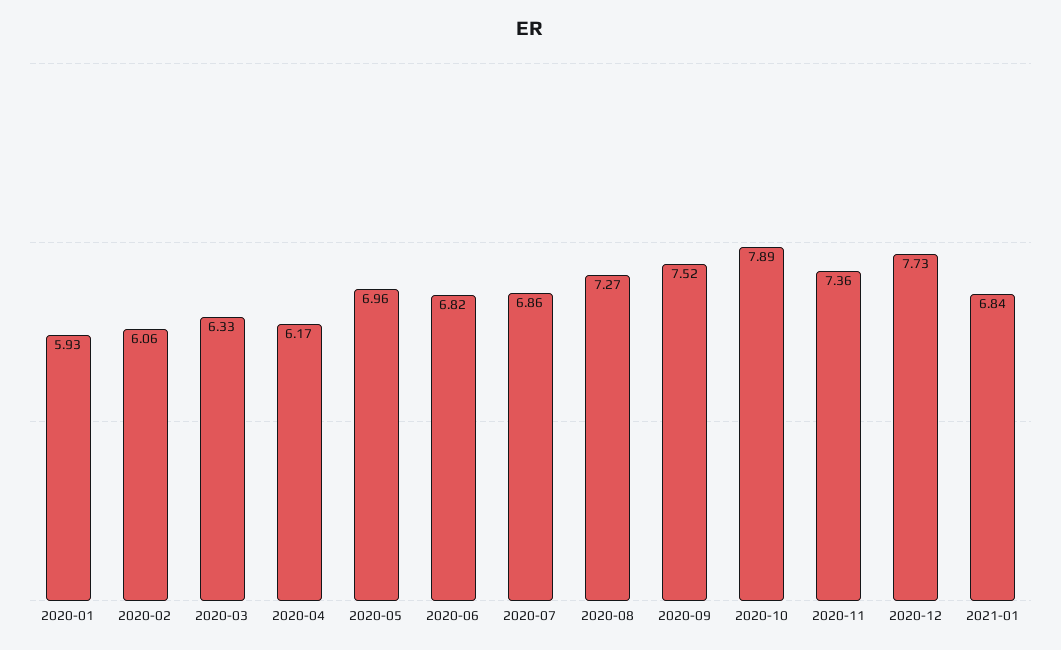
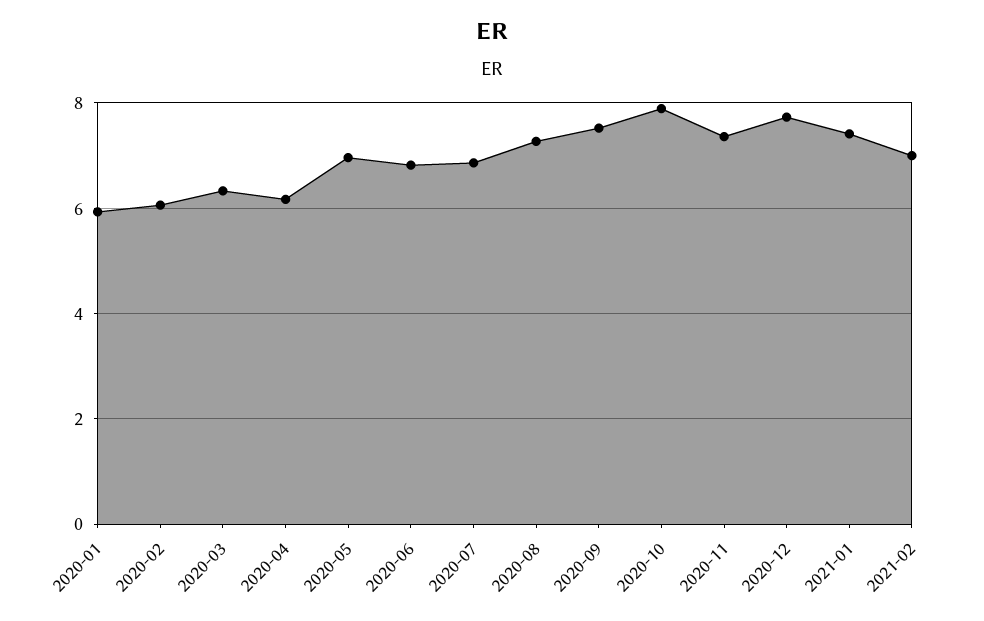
2021-01: 6.84 -> 7.4
2021-02: none -> 7

